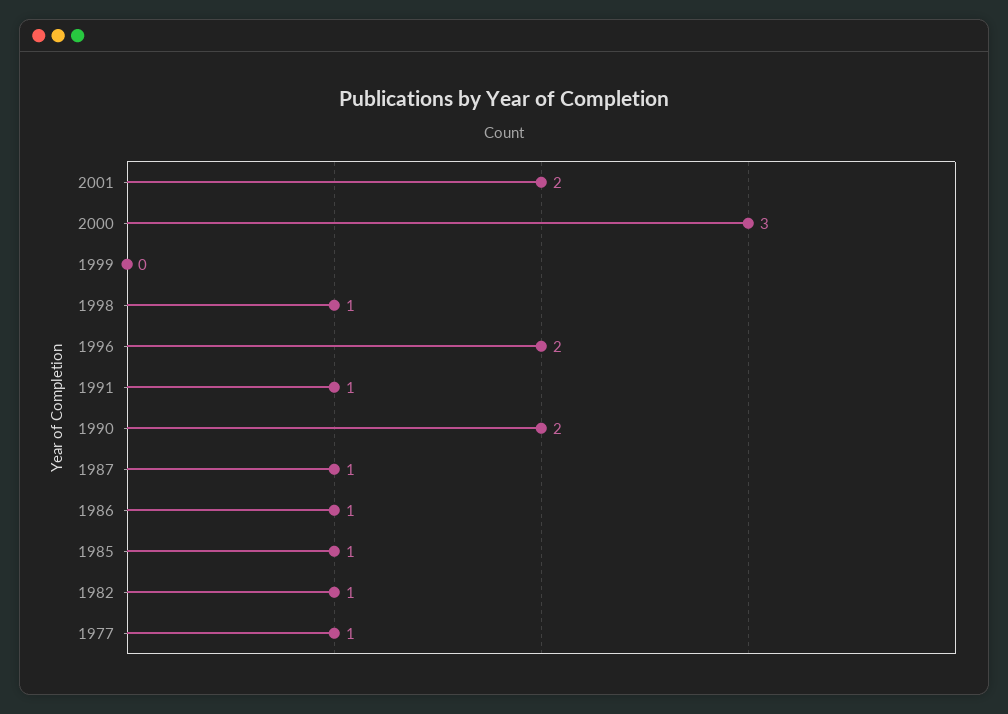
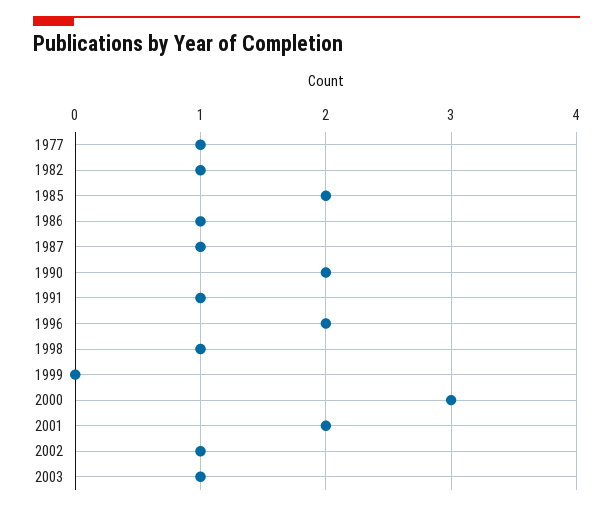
1985: 1 -> 2
2002: none -> 1
2003: none -> 1

